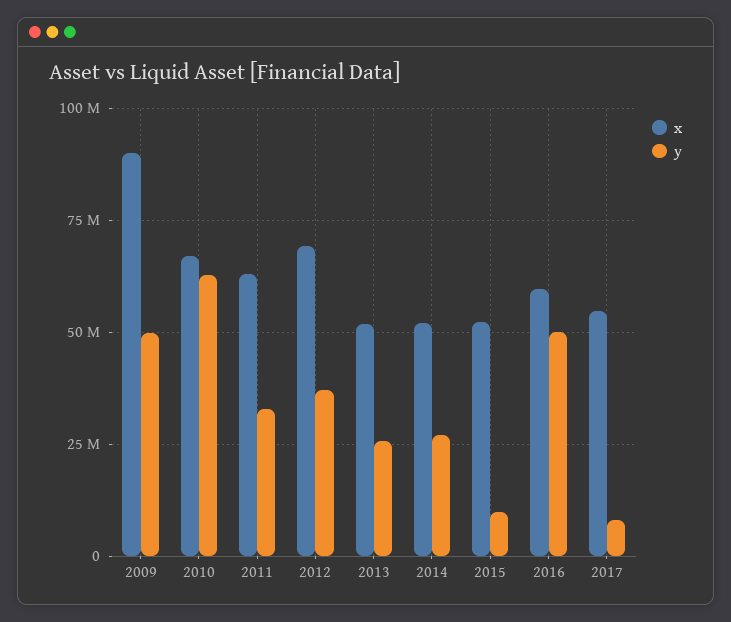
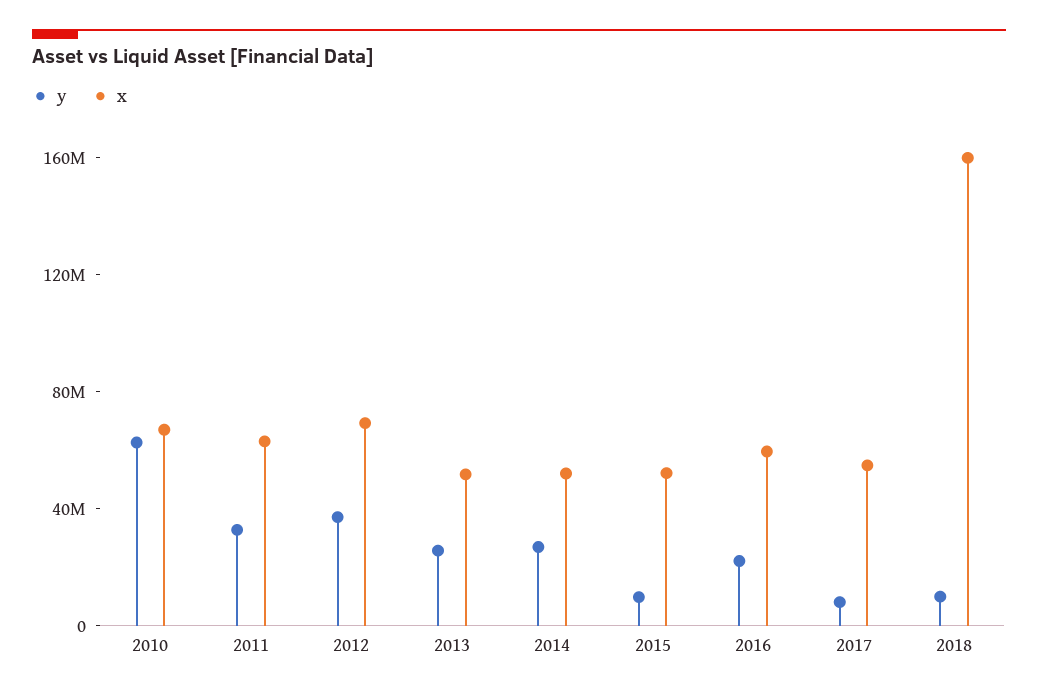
x, 2009: 90000000 -> none
y, 2009: 50000000 -> none
y, 2016: 50000000 -> 20000000
y, 2018: none -> 10000000
x, 2018: none -> 160000000

